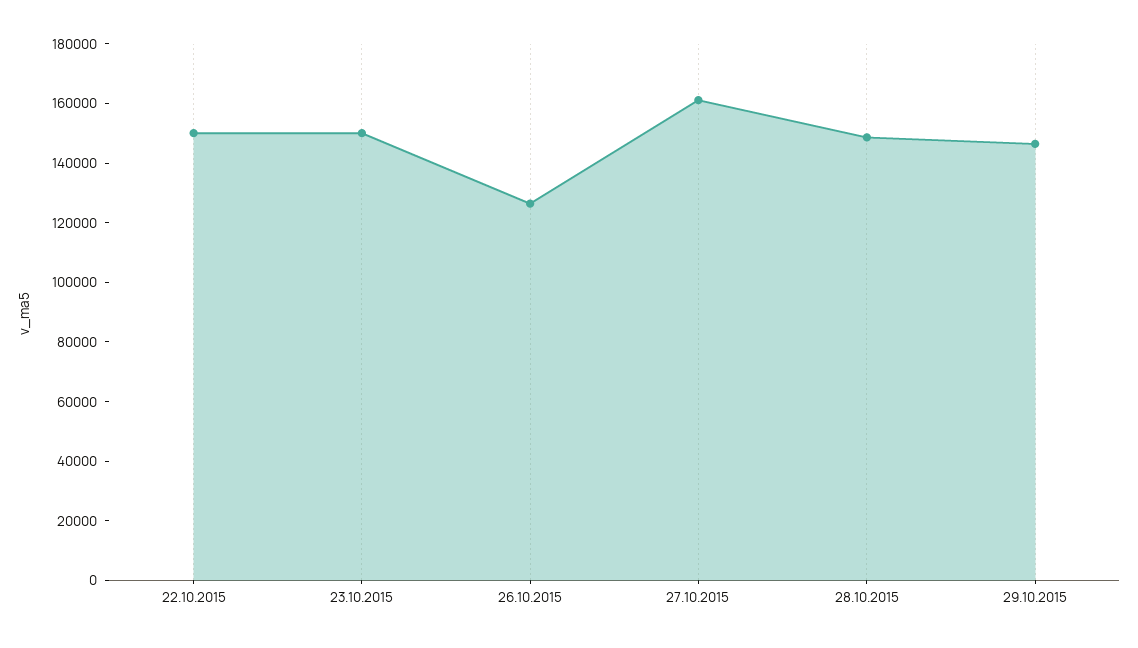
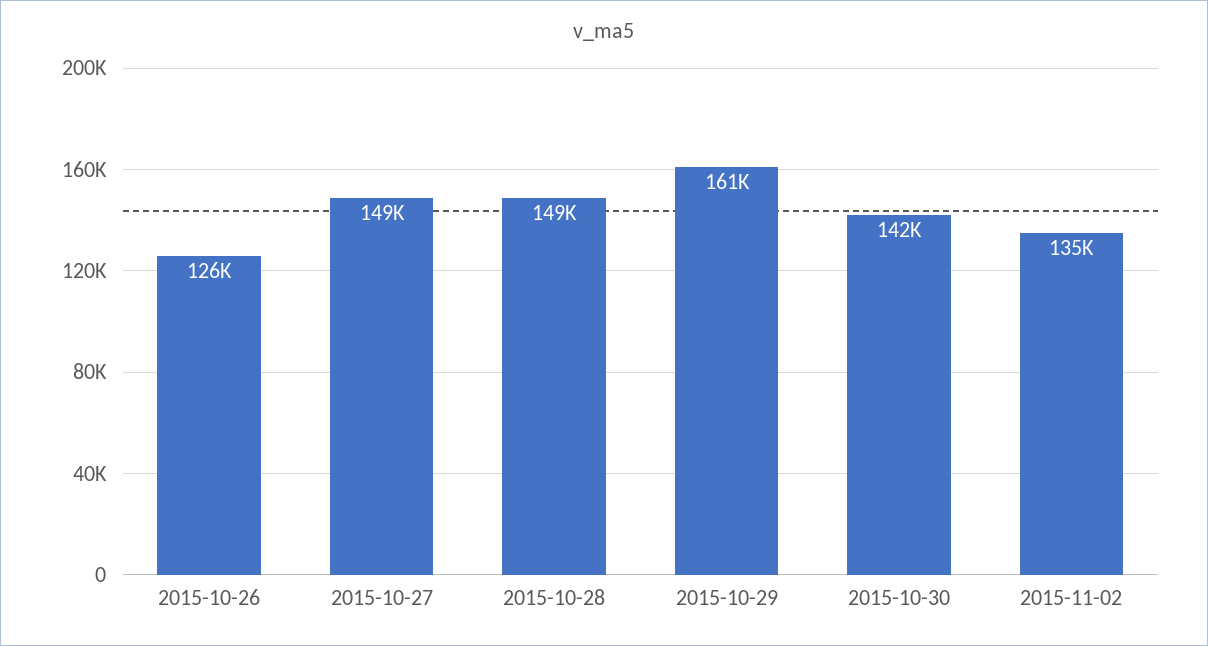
22.10.2015: 150000 -> none
23.10.2015: 150000 -> none
27.10.2015: 160000 -> 149000
29.10.2015: 145000 -> 161000
2015-10-30: none -> 142000
2015-11-02: none -> 135000

